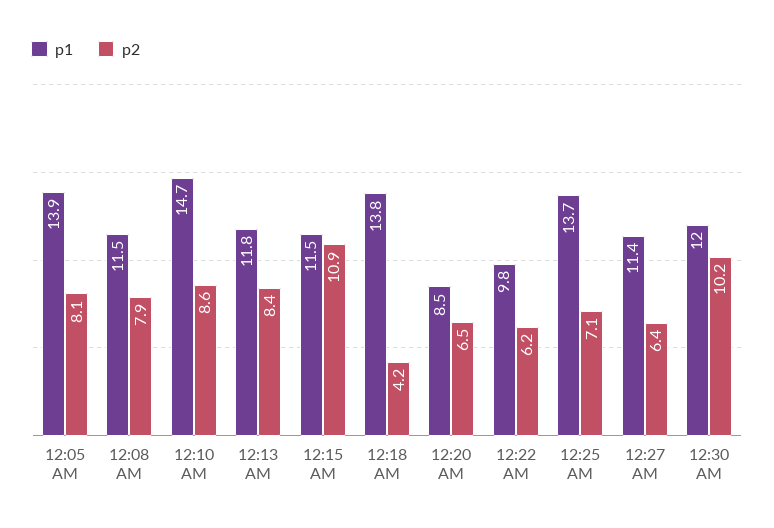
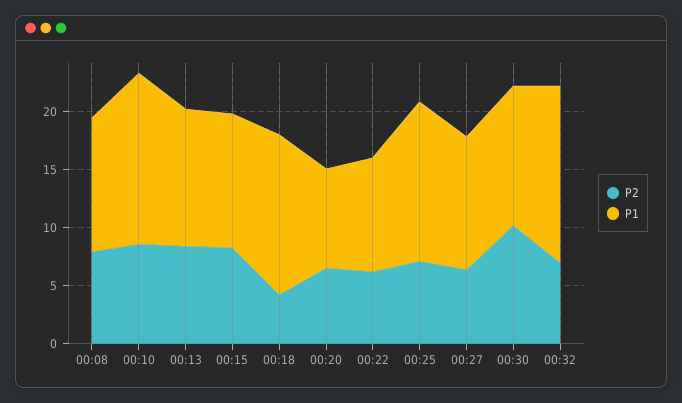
p1, 12:05 AM: 13.9 -> none
p2, 12:05 AM: 8.1 -> none
p2, 12:15 AM: 10.9 -> 8
p2, 00:32: none -> 7
p1, 00:32: none -> 15

